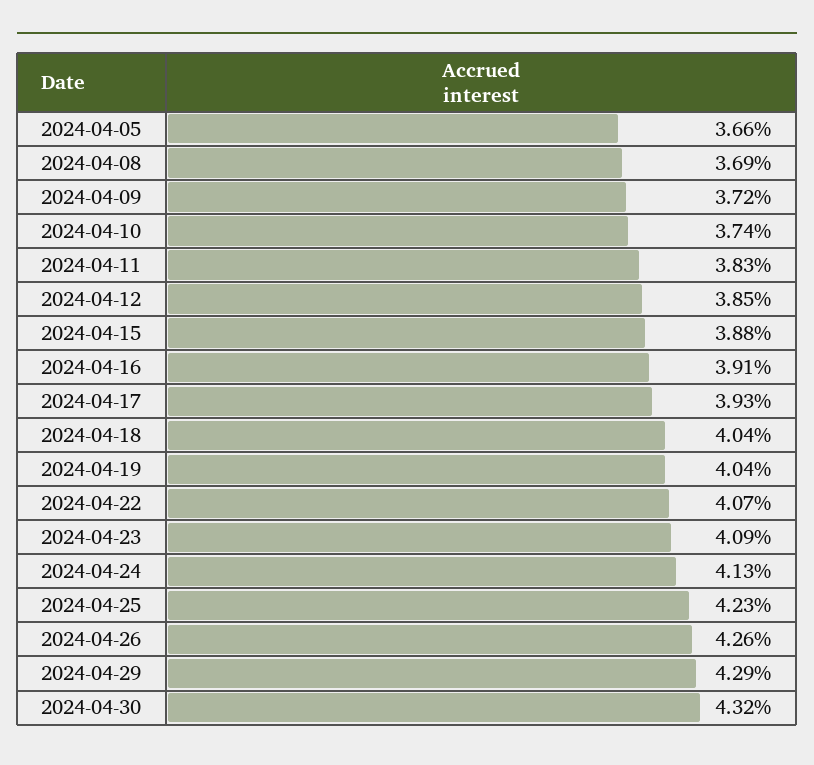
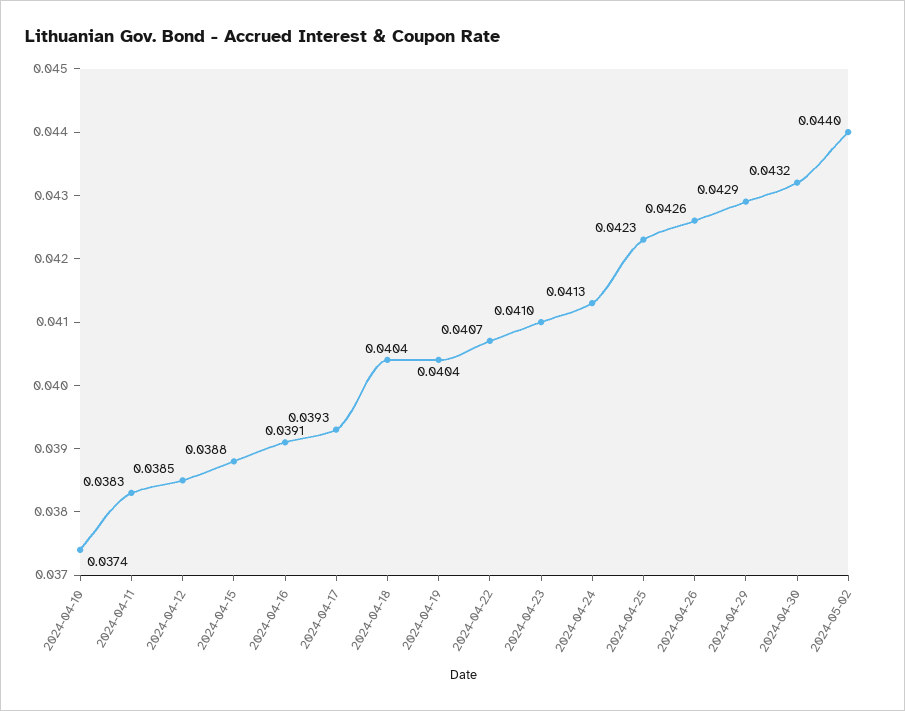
2024-04-05: 0.0366 -> none
2024-04-08: 0.0369 -> none
2024-04-09: 0.0372 -> none
2024-04-23: 0.0409 -> 0.041
2024-05-02: none -> 0.044

